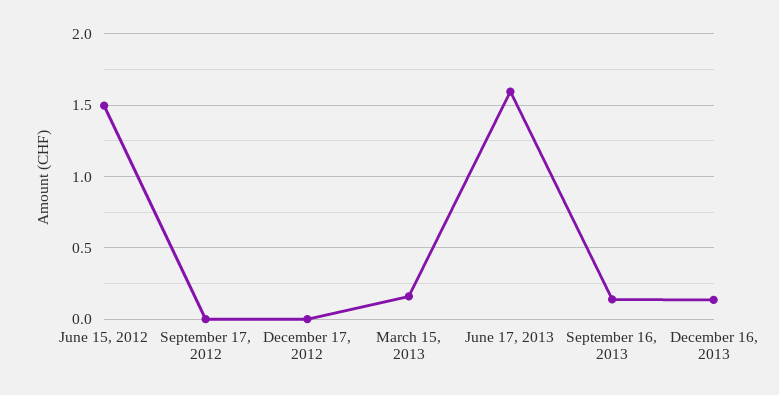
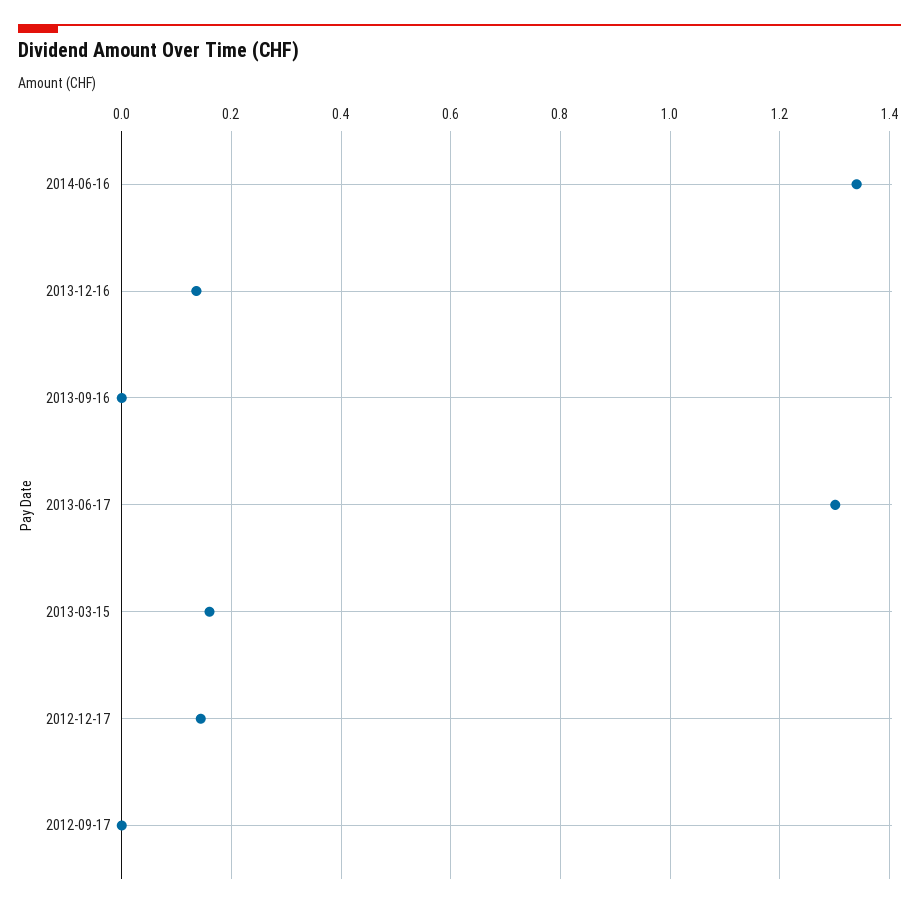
June 15, 2012: 1.5 -> none
December 17, 2012: 0 -> 0.14
June 17, 2013: 1.6 -> 1.3
September 16, 2013: 0.15 -> 0
2014-06-16: none -> 1.34

